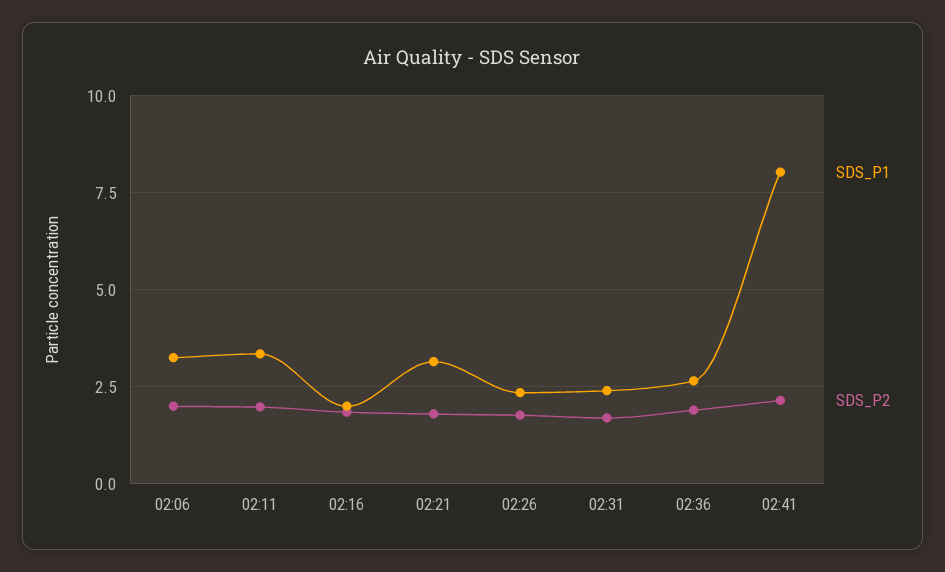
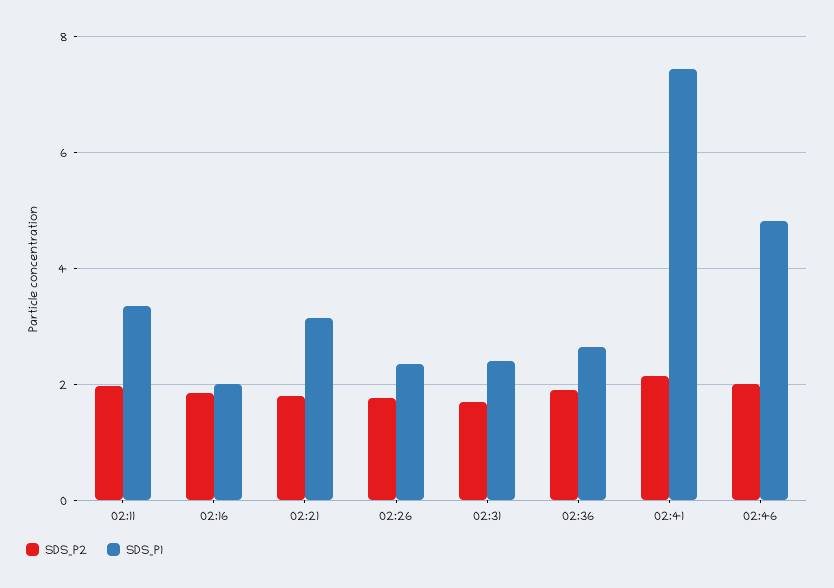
SDS_P1, 02:06: 3.25 -> none
SDS_P2, 02:06: 2 -> none
SDS_P1, 02:41: 8 -> 7.4
SDS_P2, 02:46: none -> 2
SDS_P1, 02:46: none -> 4.8

